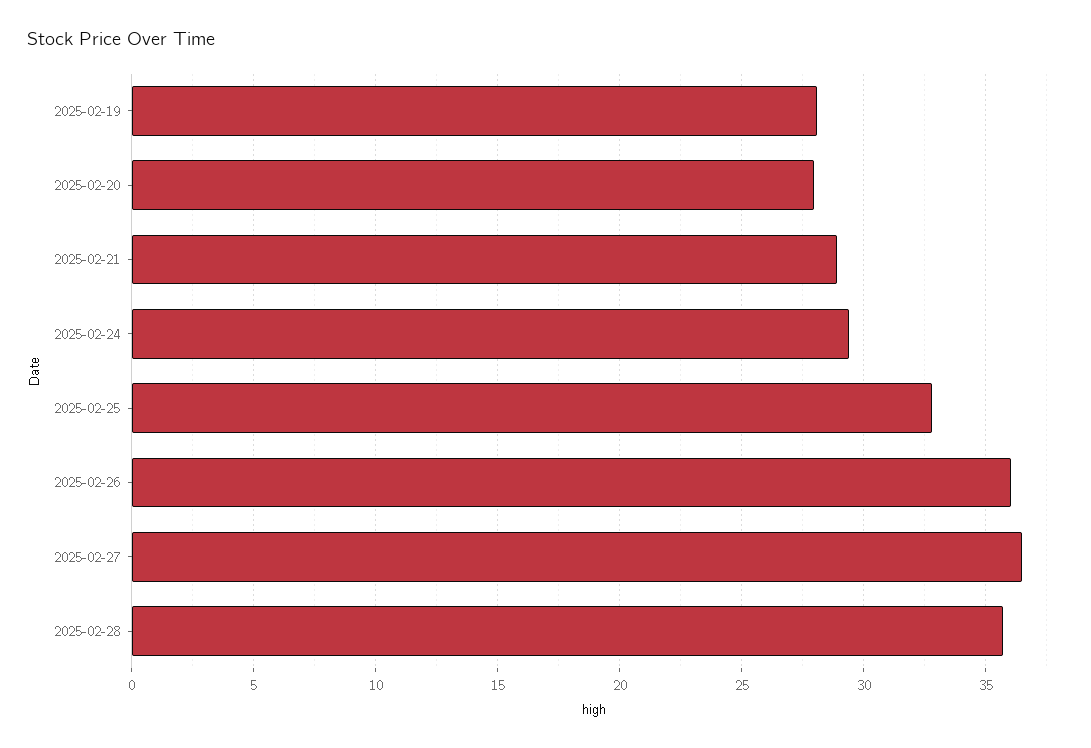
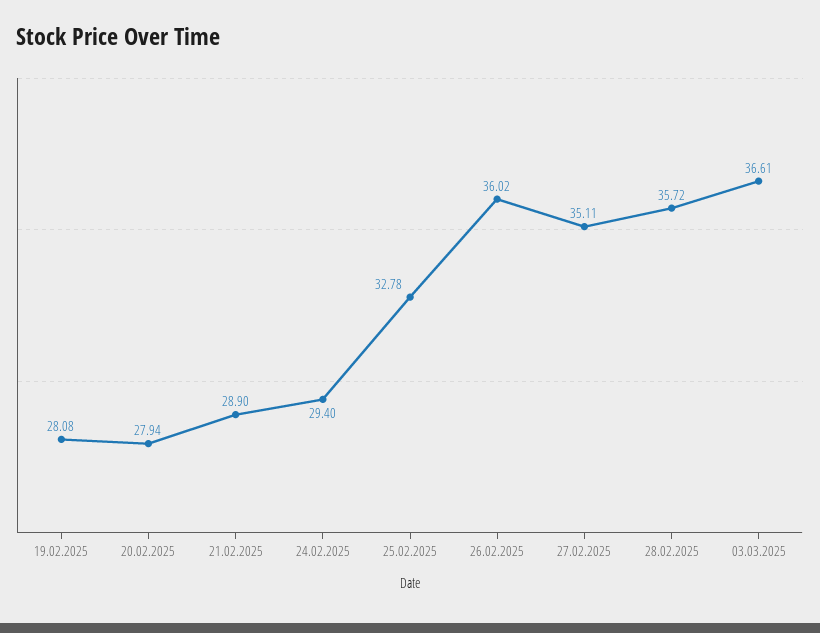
2025-02-27: 36.5 -> 35.11
03.03.2025: none -> 36.61

